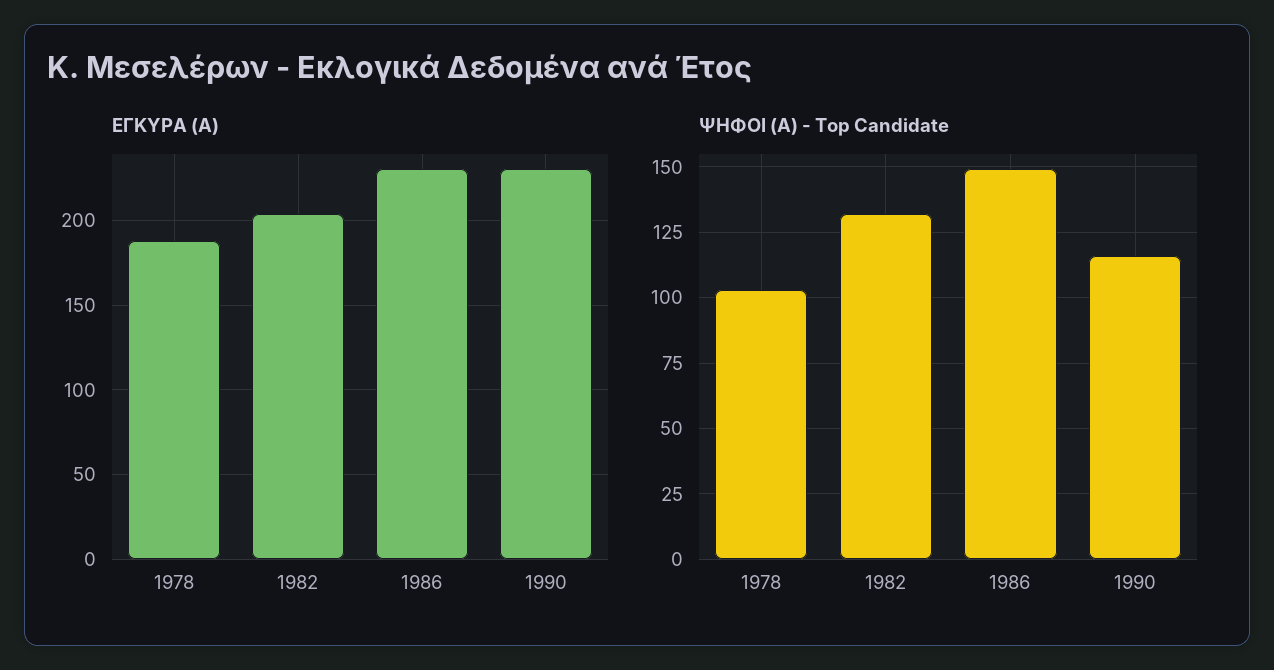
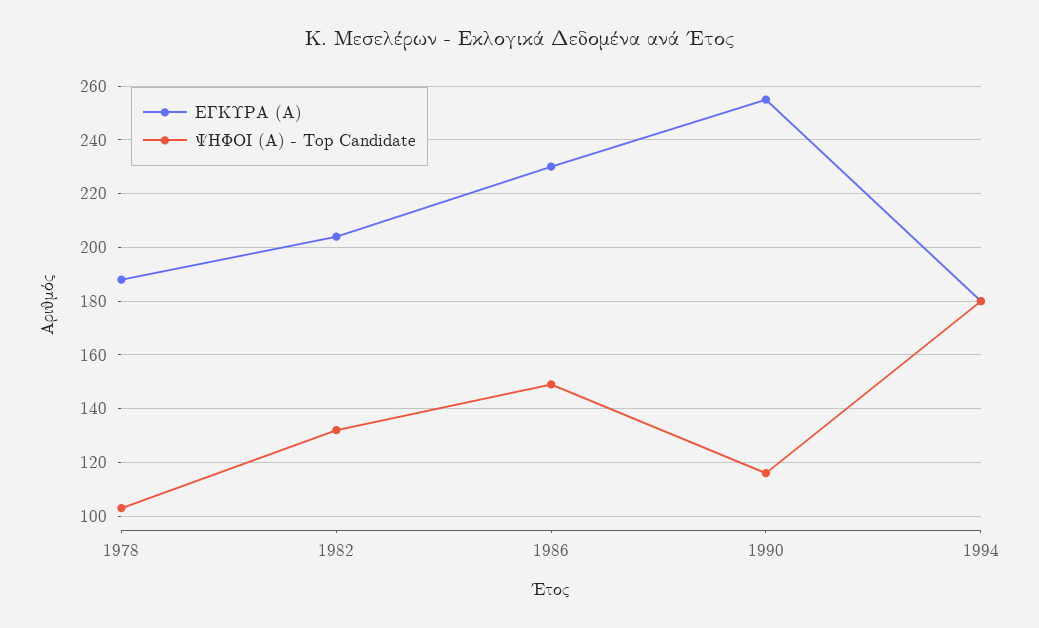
ΕΓΚΥΡΑ (Α), 1990: 230 -> 255
ΕΓΚΥΡΑ (Α), 1994: none -> 180
ΨΗΦΟΙ (Α) - Top Candidate, 1994: none -> 180

